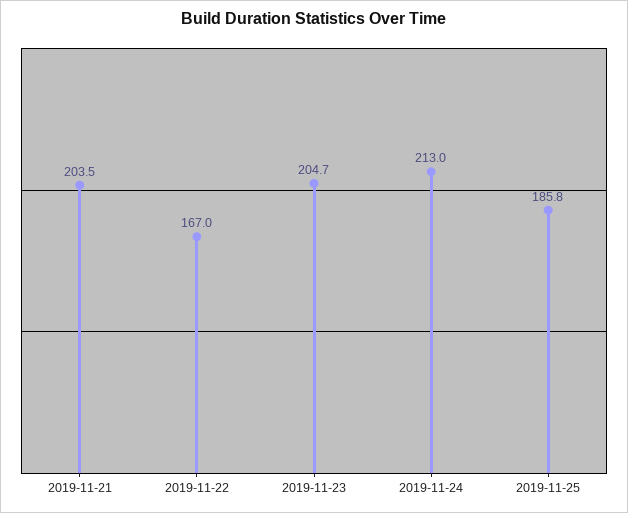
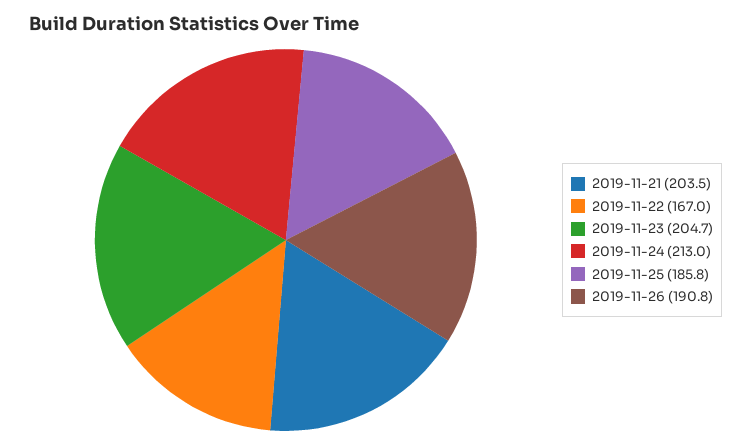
2019-11-26: none -> 190.8

